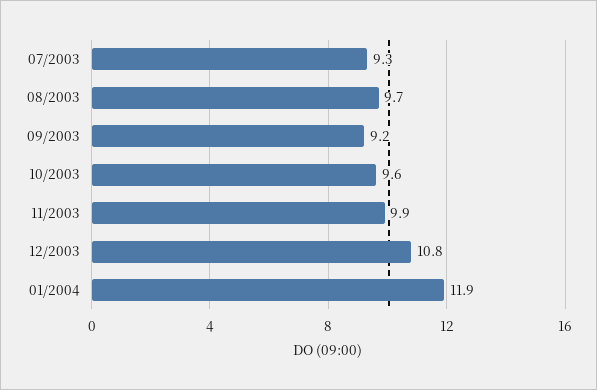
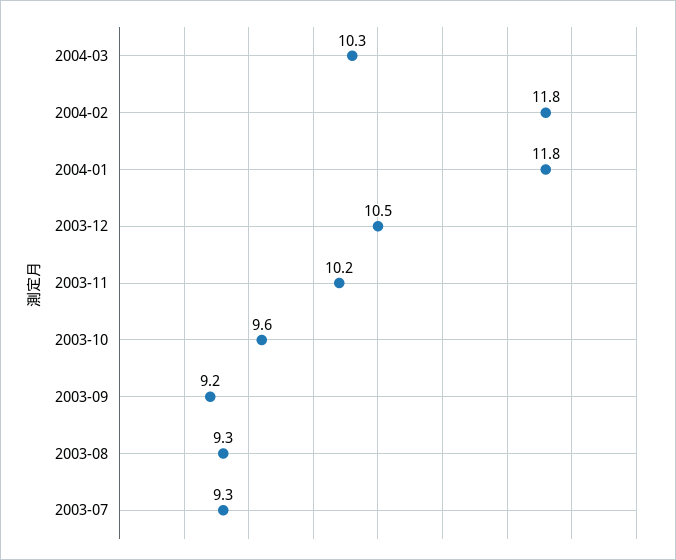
08/2003: 9.7 -> 9.3
11/2003: 9.9 -> 10.2
12/2003: 10.8 -> 10.5
01/2004: 11.9 -> 11.8
2004-03: none -> 10.3
2004-02: none -> 11.8

